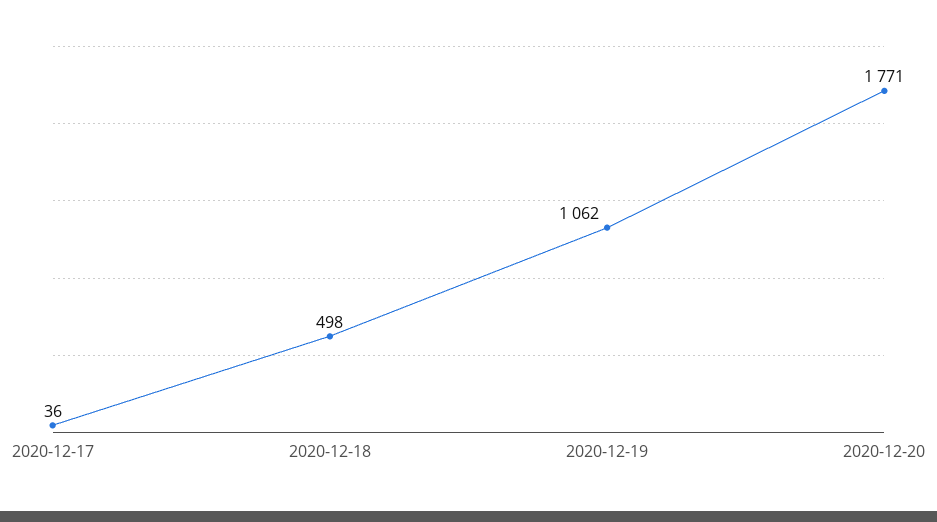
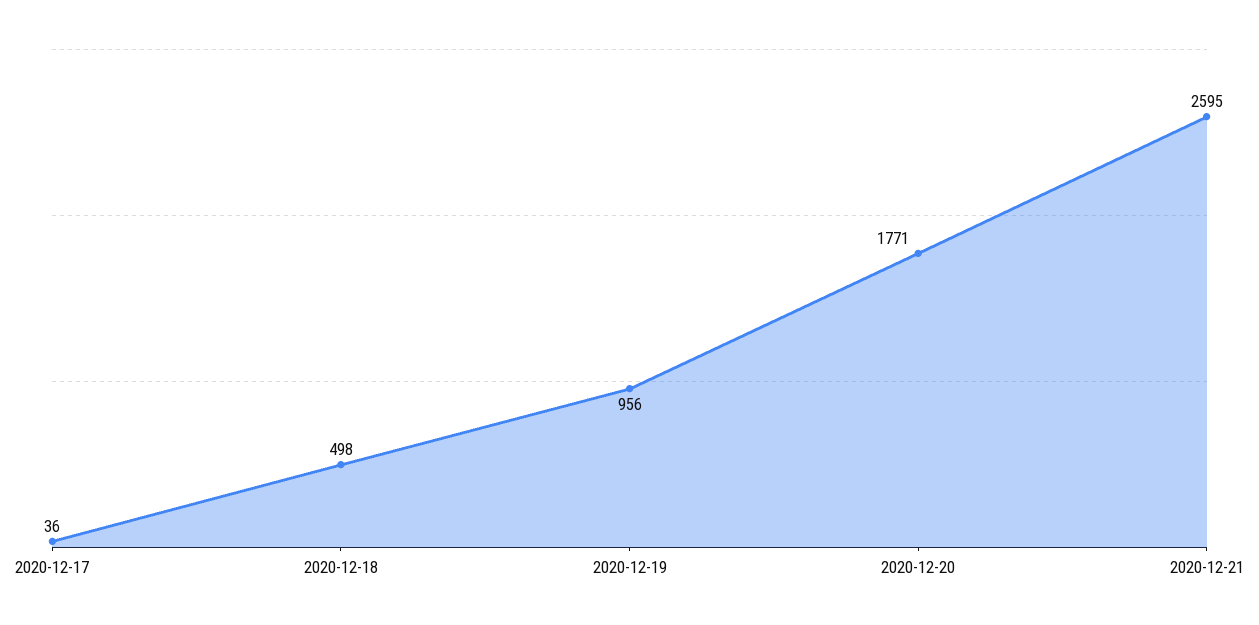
2020-12-19: 1062 -> 956
2020-12-21: none -> 2595

